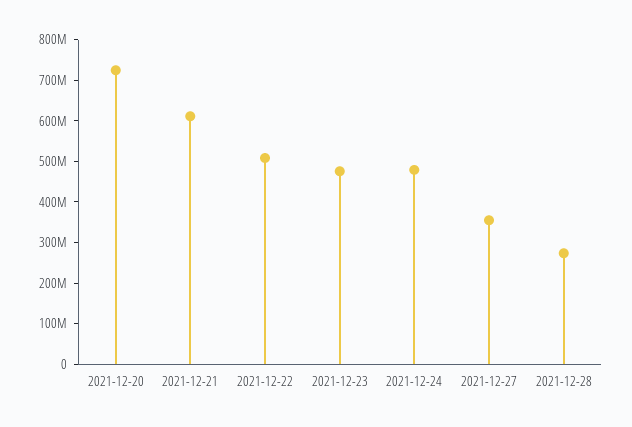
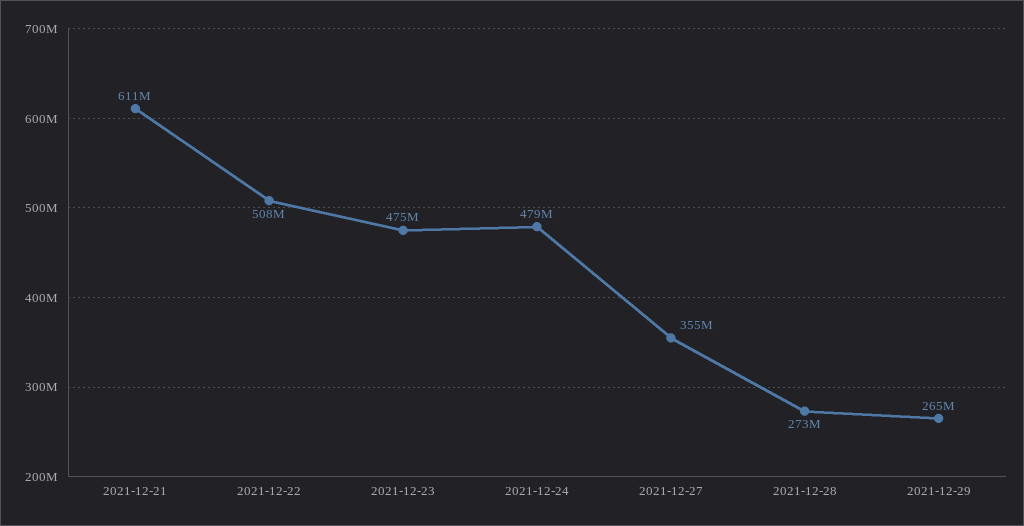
2021-12-20: 720000000 -> none
2021-12-29: none -> 265000000

